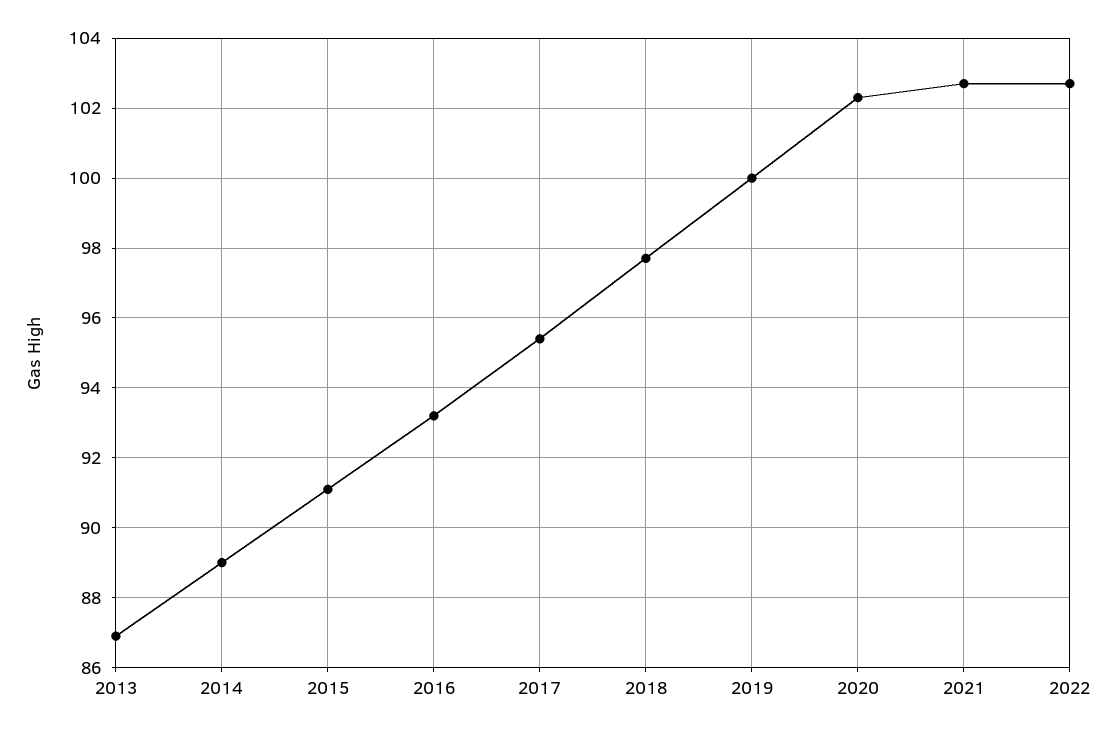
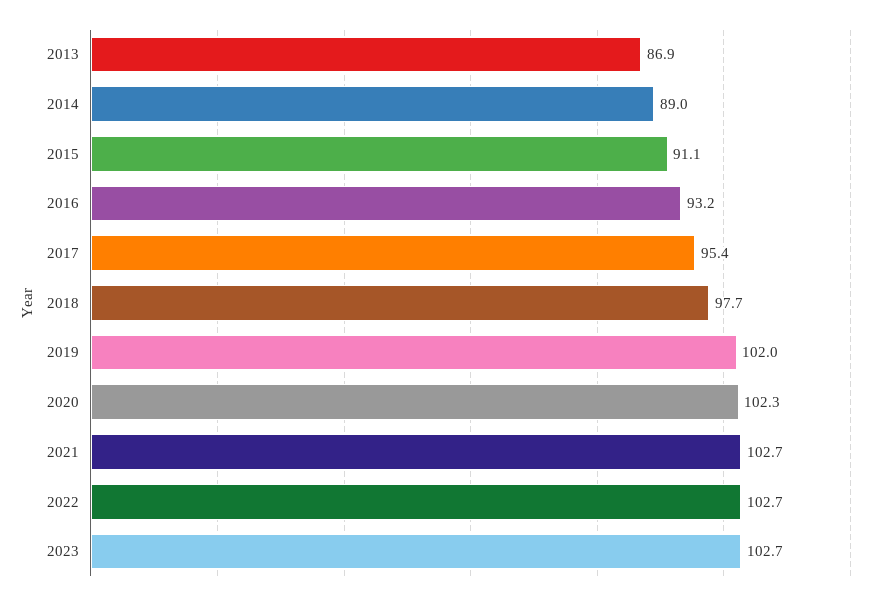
2019: 100 -> 102
2023: none -> 102.7

